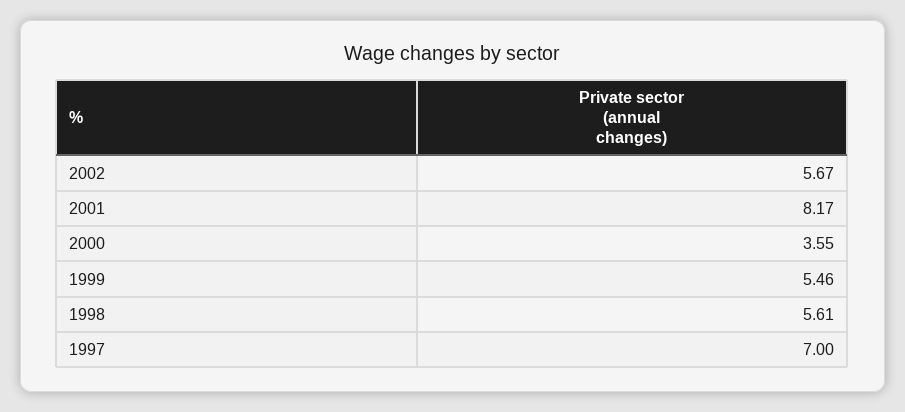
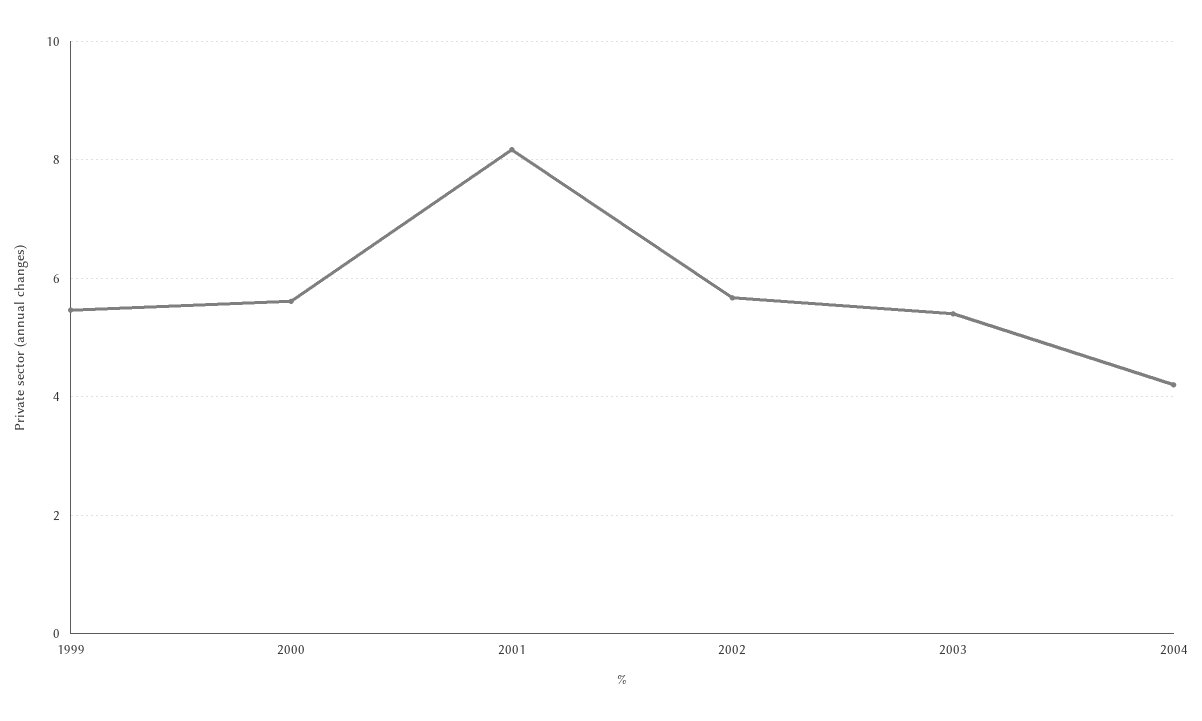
2000: 3.55 -> 5.6
1998: 5.61 -> none
1997: 7 -> none
2003: none -> 5.4
2004: none -> 4.2

